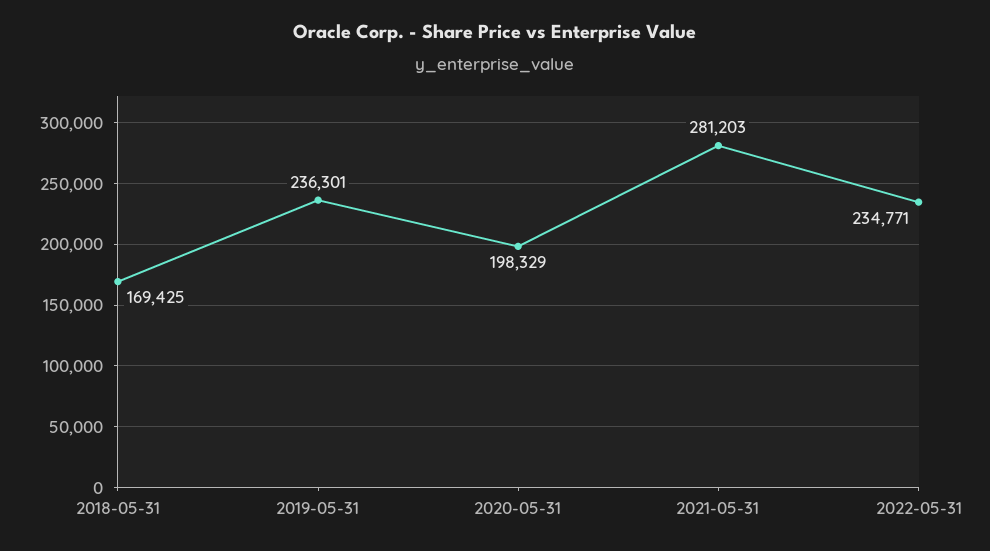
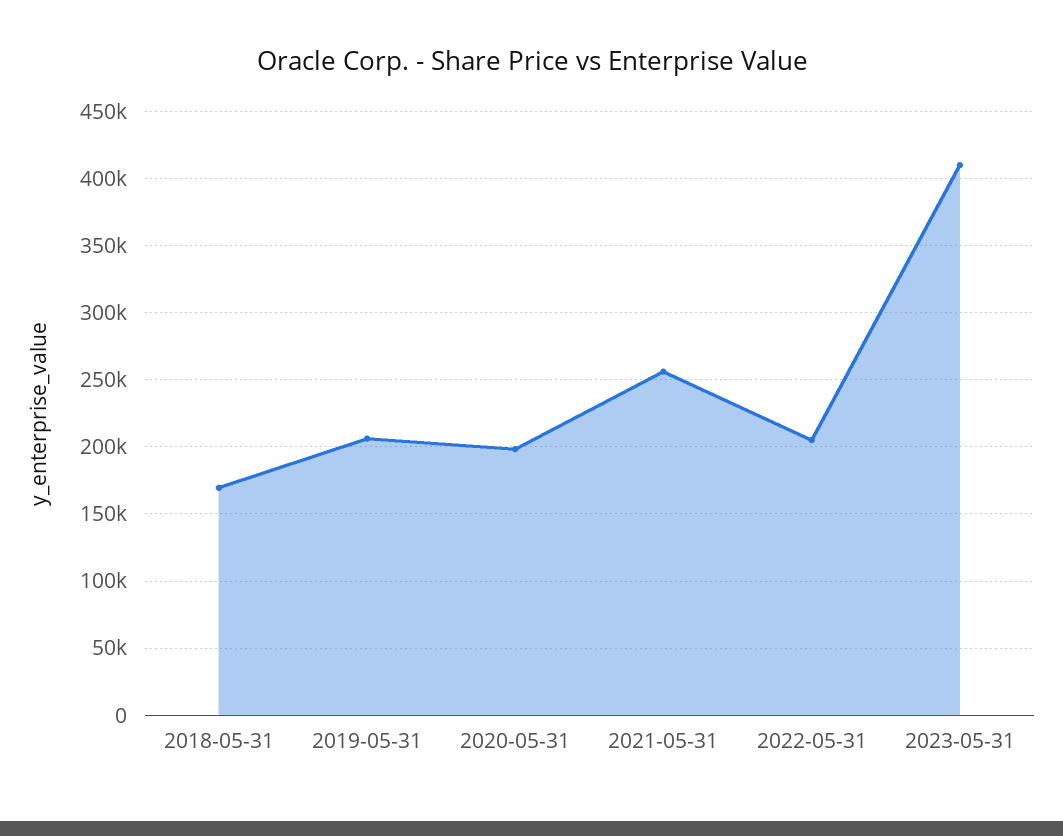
2019-05-31: 236301 -> 205000
2021-05-31: 281203 -> 255000
2022-05-31: 234771 -> 205000
2023-05-31: none -> 410000

